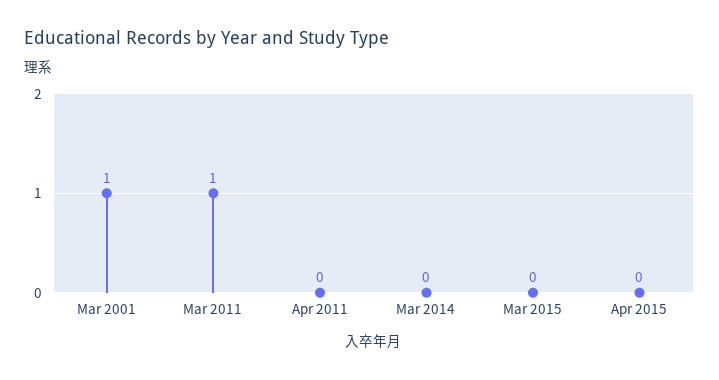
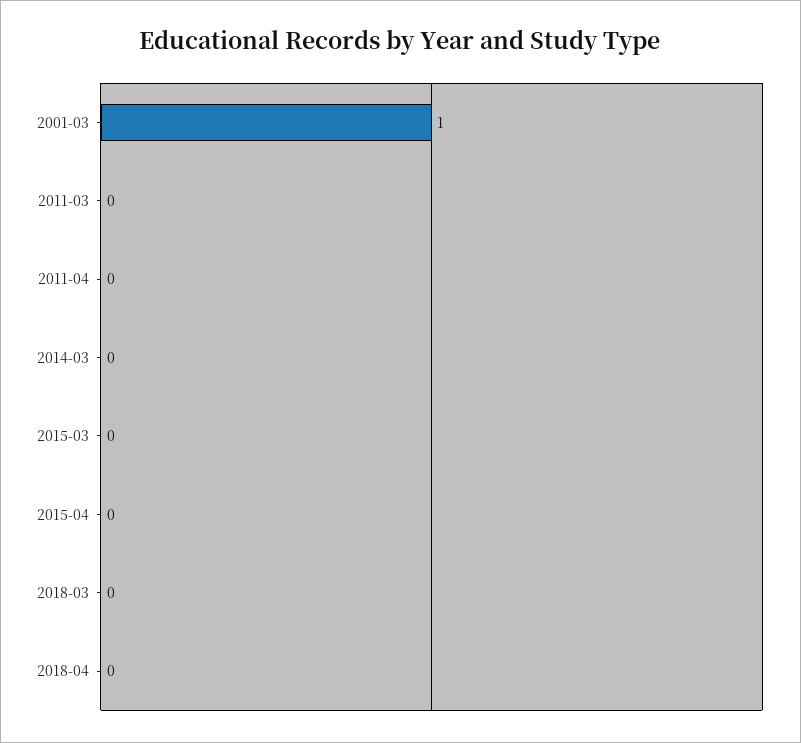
Mar 2011: 1 -> 0
2018-03: none -> 0
2018-04: none -> 0

